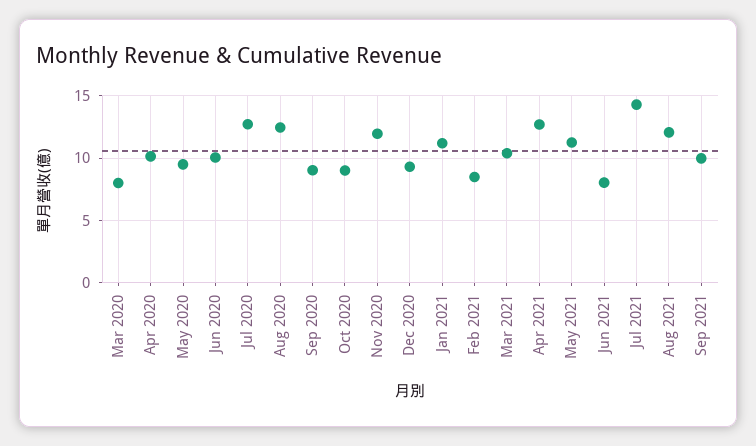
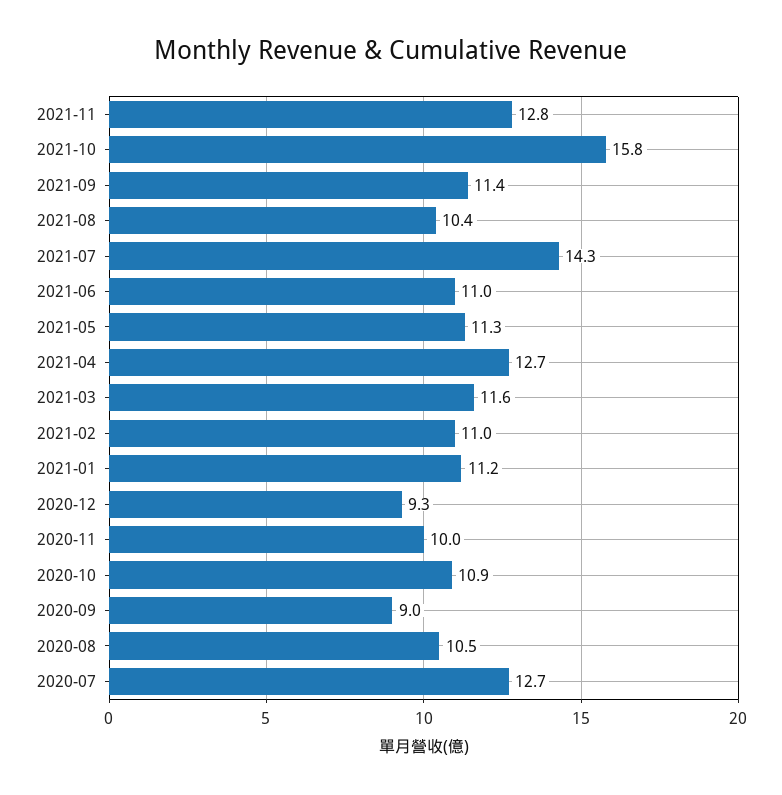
Mar 2020: 8 -> none
Apr 2020: 10 -> none
May 2020: 9.5 -> none
Jun 2020: 10 -> none
Aug 2020: 12.5 -> 10.5
Oct 2020: 9 -> 10.9
Nov 2020: 12 -> 10
Feb 2021: 8.5 -> 11
Mar 2021: 10.5 -> 11.6
Jun 2021: 8 -> 11
Aug 2021: 12 -> 10.4
Sep 2021: 10 -> 11.4
2021-11: none -> 12.8
2021-10: none -> 15.8

